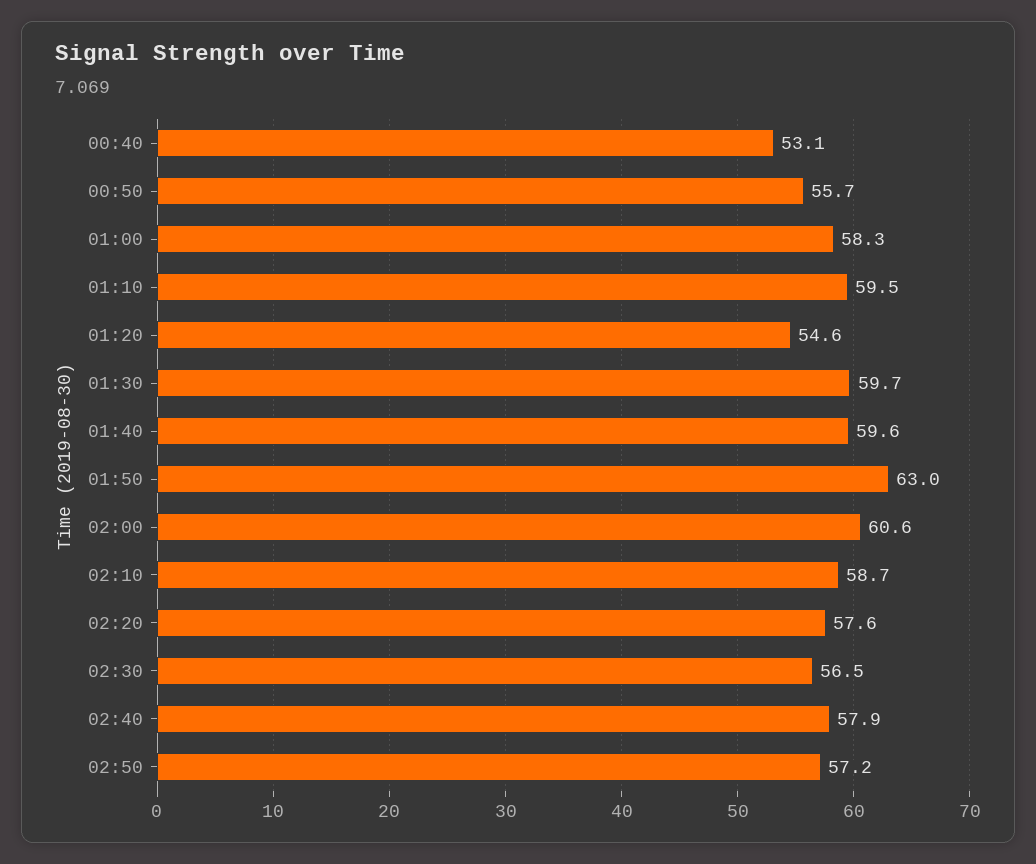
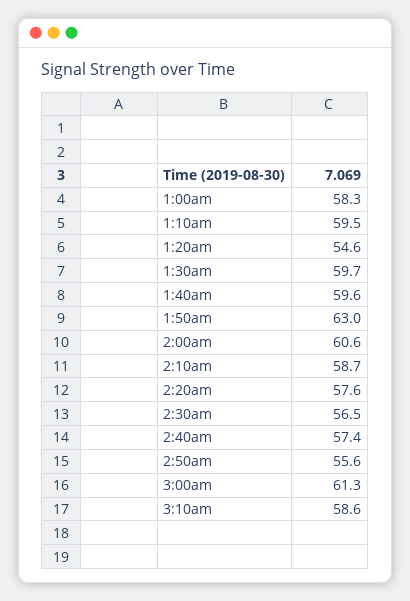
00:40: 53.1 -> none
00:50: 55.7 -> none
02:40: 57.9 -> 57.4
02:50: 57.2 -> 55.6
3:00am: none -> 61.3
3:10am: none -> 58.6

